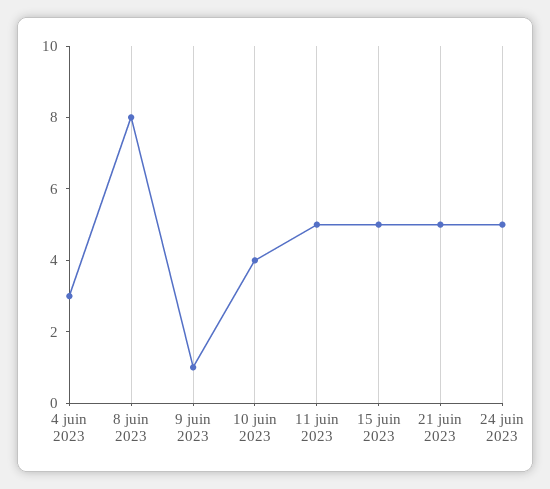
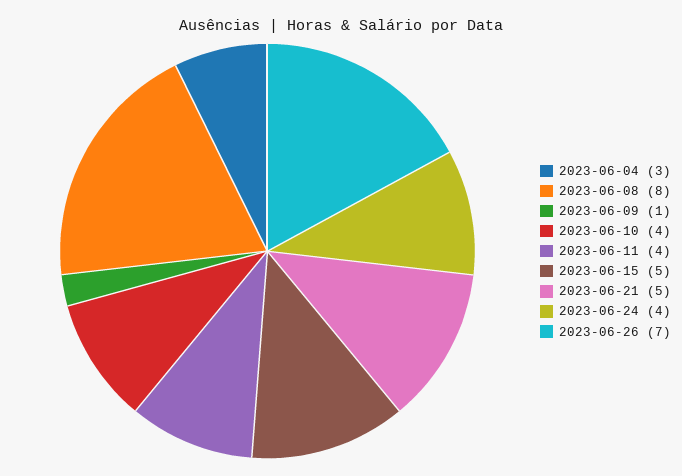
11 juin 2023: 5 -> 4
24 juin 2023: 5 -> 4
2023-06-26: none -> 7

